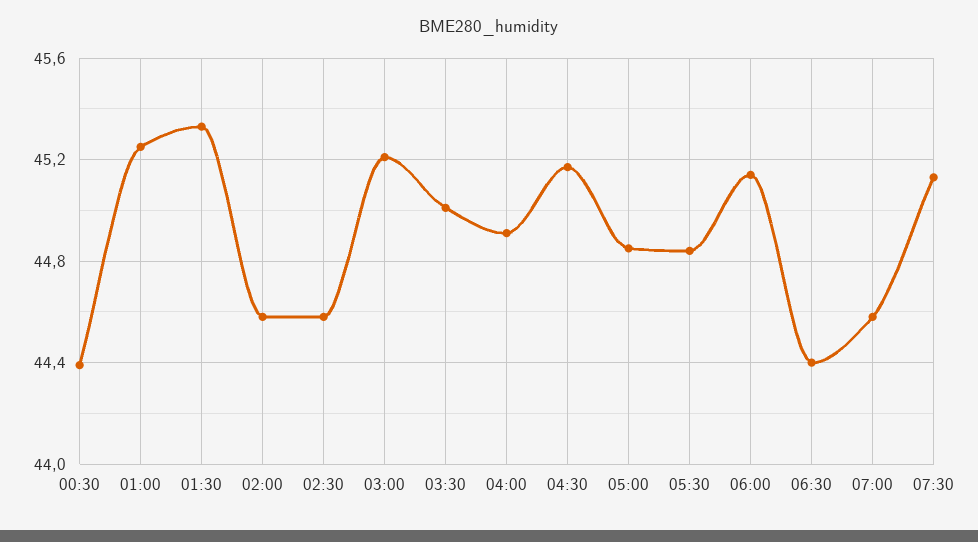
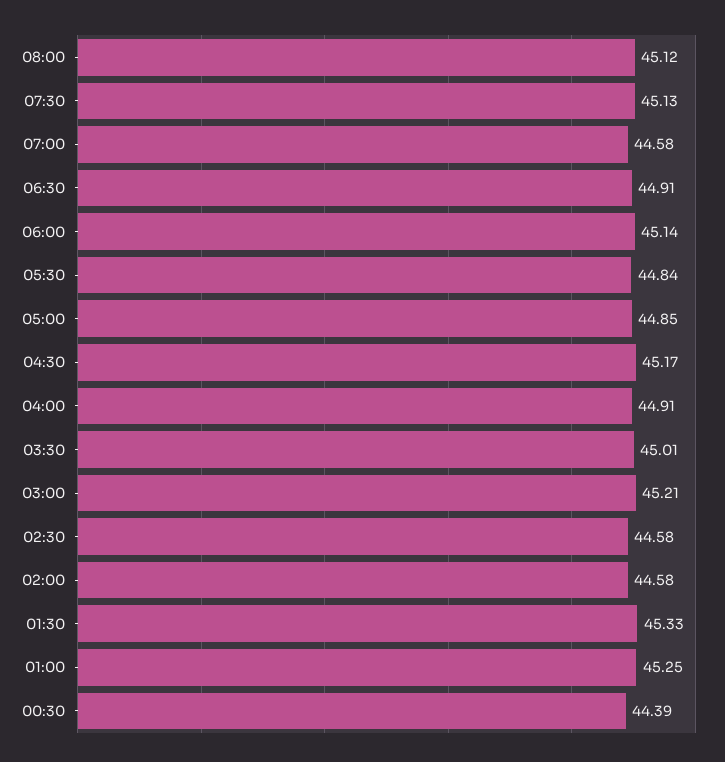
06:30: 44.4 -> 44.91
08:00: none -> 45.12

